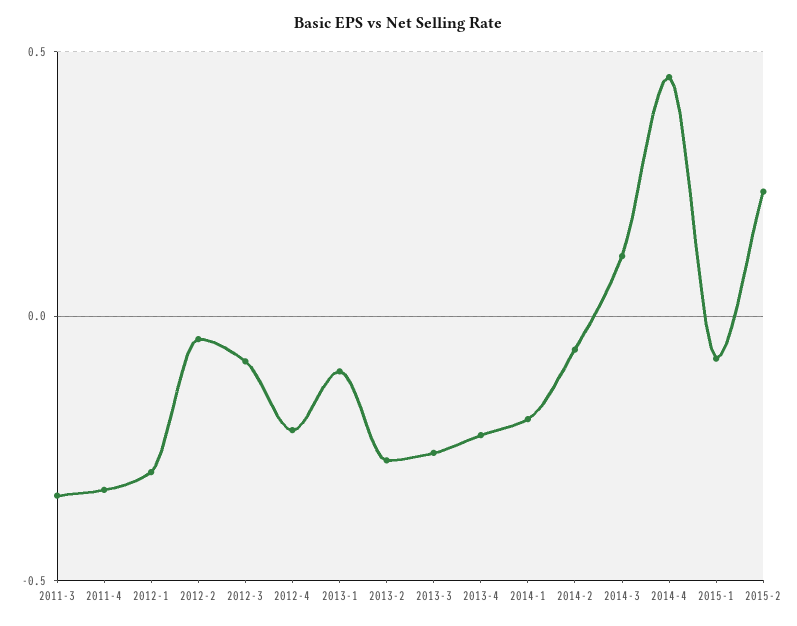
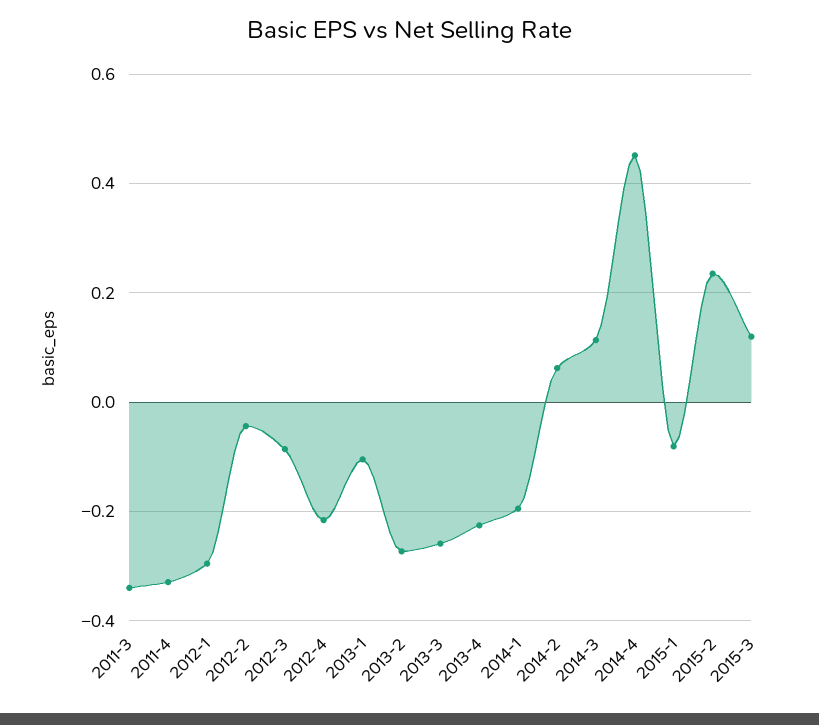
2014-2: -0.05 -> 0.06
2015-3: none -> 0.12

